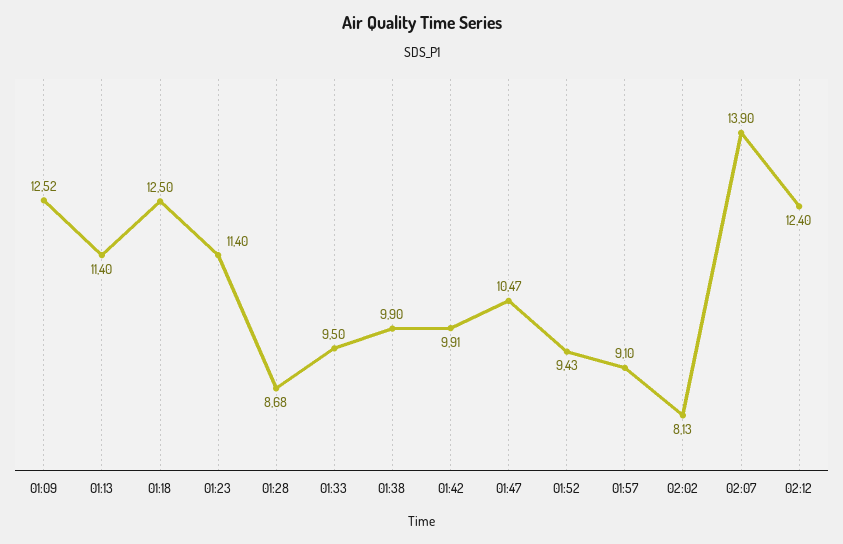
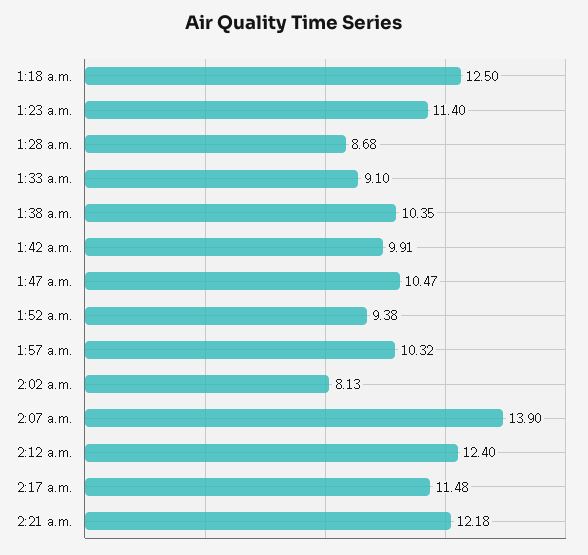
01:09: 12.52 -> none
01:13: 11.4 -> none
01:33: 9.5 -> 9.1
01:38: 9.9 -> 10.35
01:52: 9.43 -> 9.38
01:57: 9.1 -> 10.32
2:17 a.m.: none -> 11.48
2:21 a.m.: none -> 12.18

